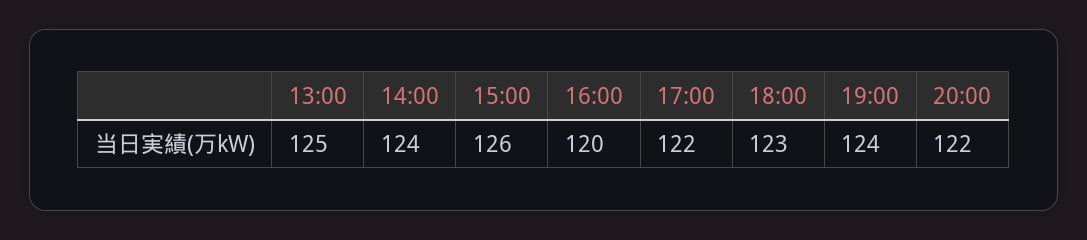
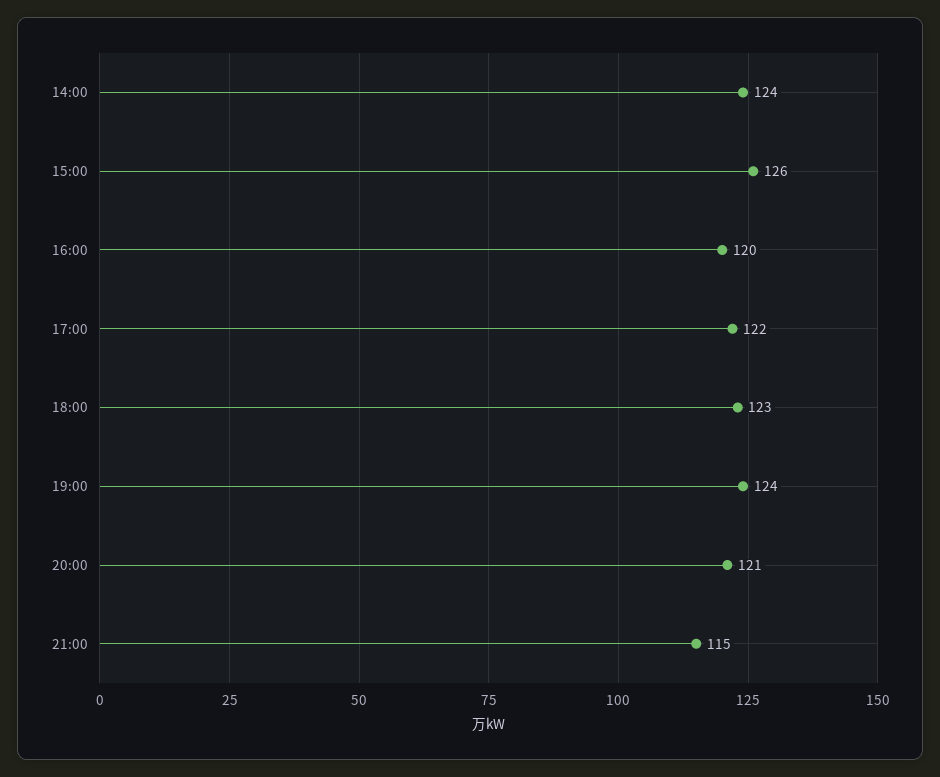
13:00: 125 -> none
20:00: 122 -> 121
21:00: none -> 115

